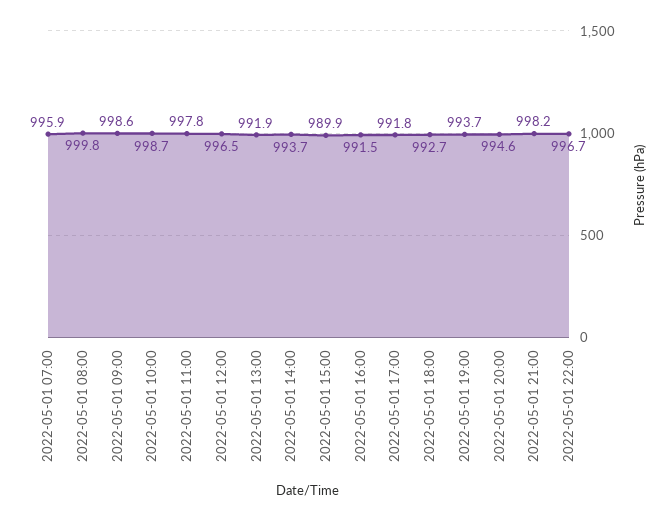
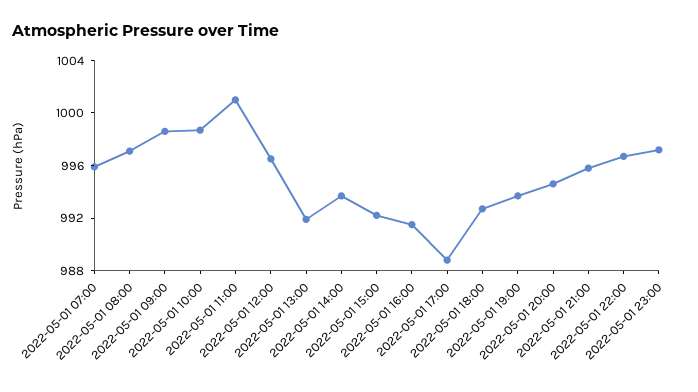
2022-05-01 08:00: 999.8 -> 997
2022-05-01 11:00: 997.8 -> 1001
2022-05-01 15:00: 989.9 -> 992
2022-05-01 17:00: 991.8 -> 989
2022-05-01 21:00: 998.2 -> 996
2022-05-01 23:00: none -> 997

